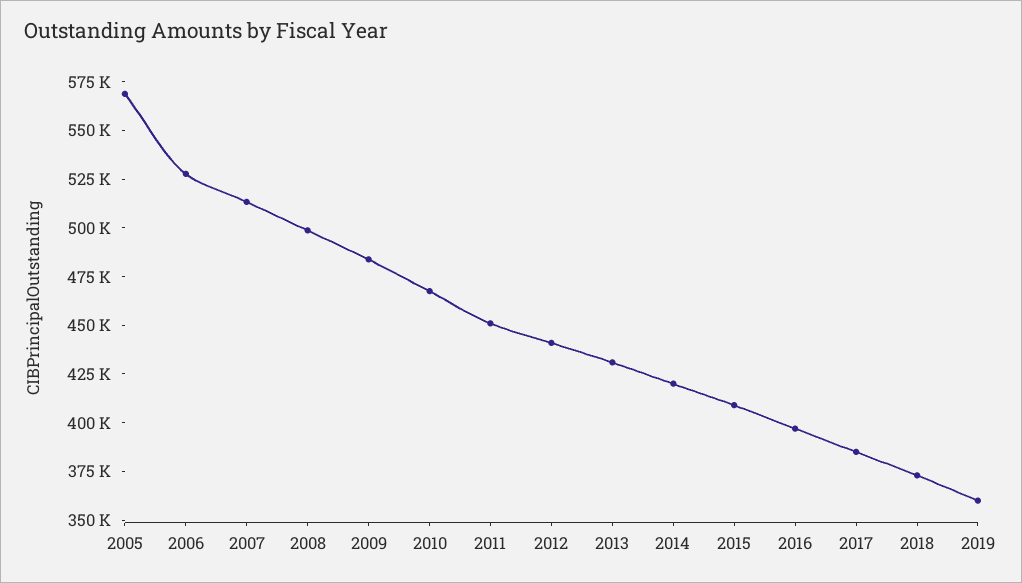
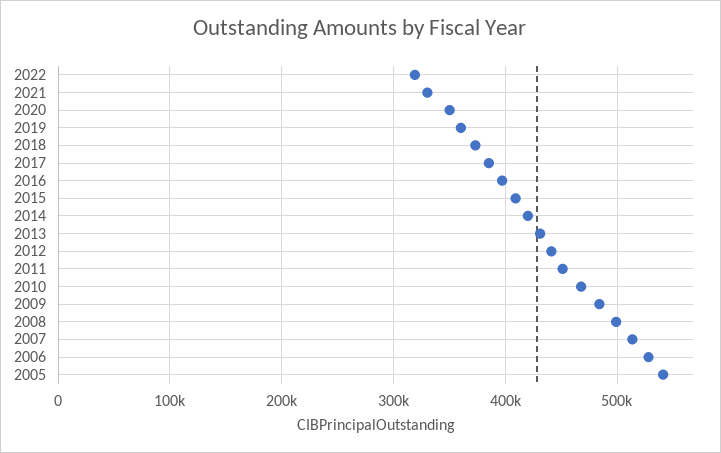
2005: 570000 -> 540000
2022: none -> 320000
2021: none -> 330000
2020: none -> 350000

